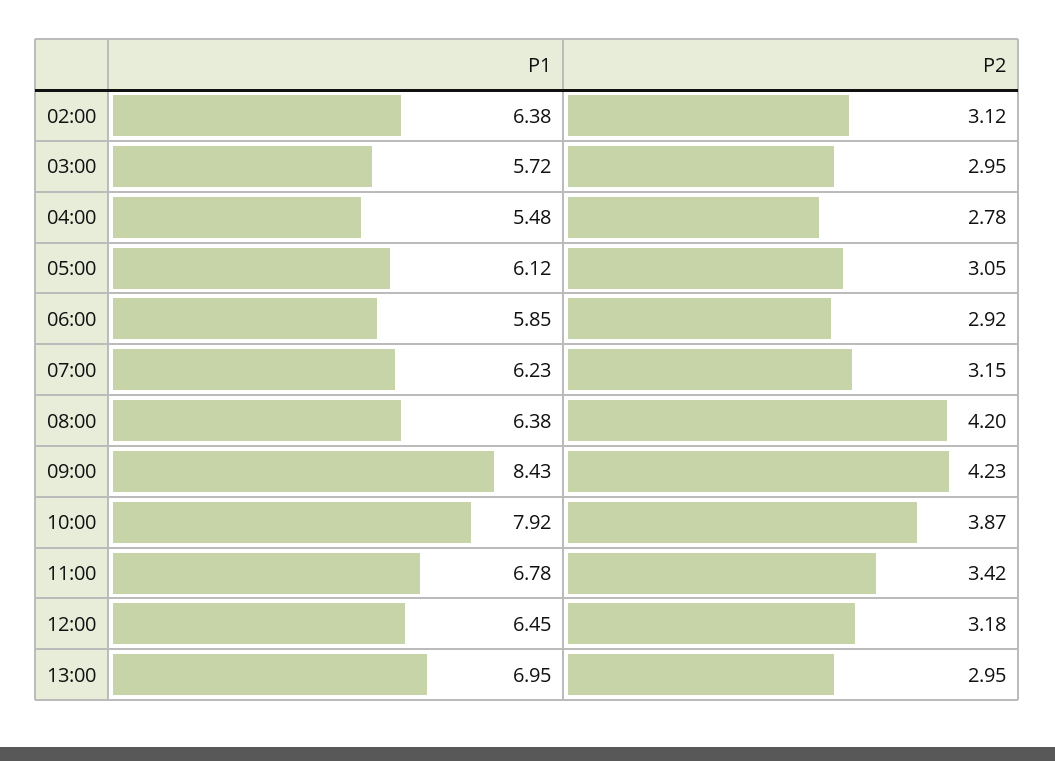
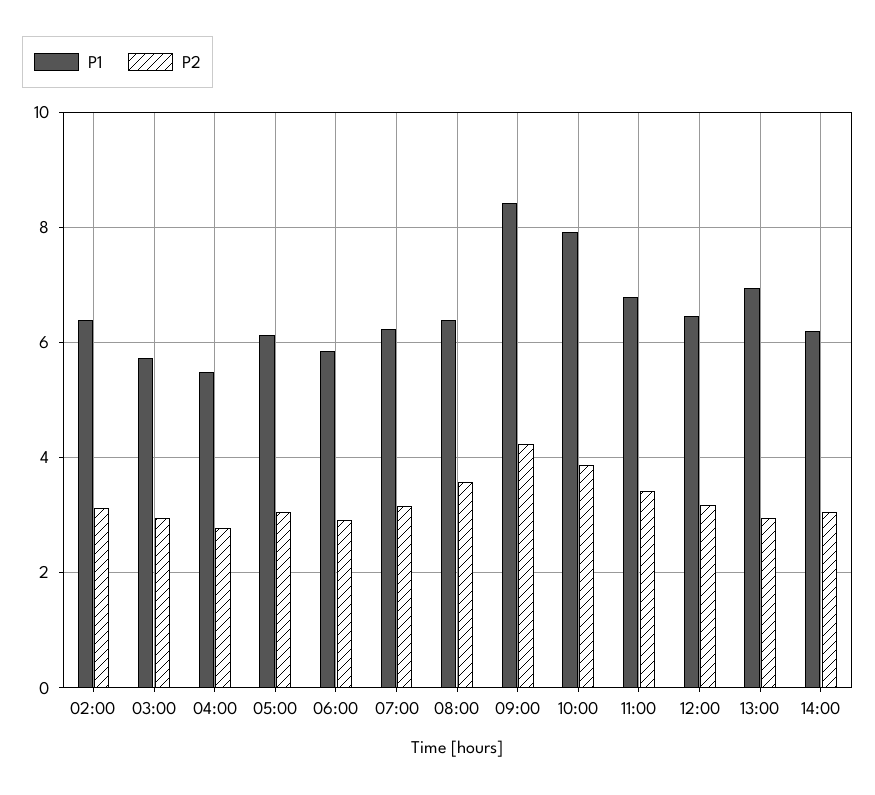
P2, 08:00: 4.2 -> 3.6
P1, 14:00: none -> 6.2
P2, 14:00: none -> 3

